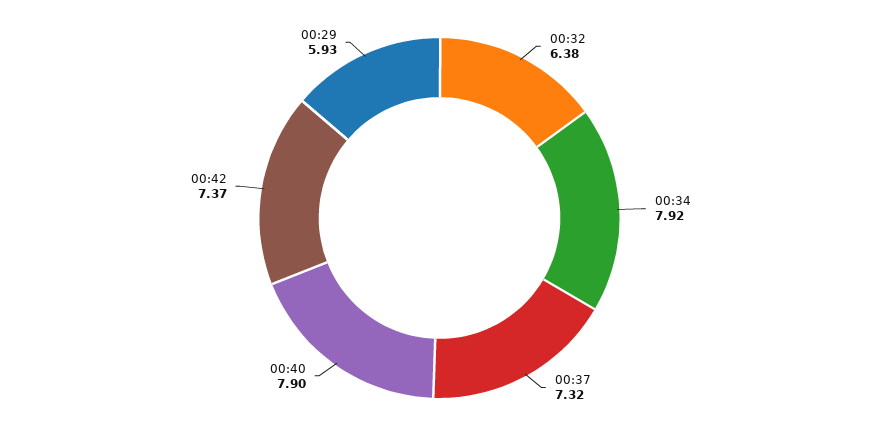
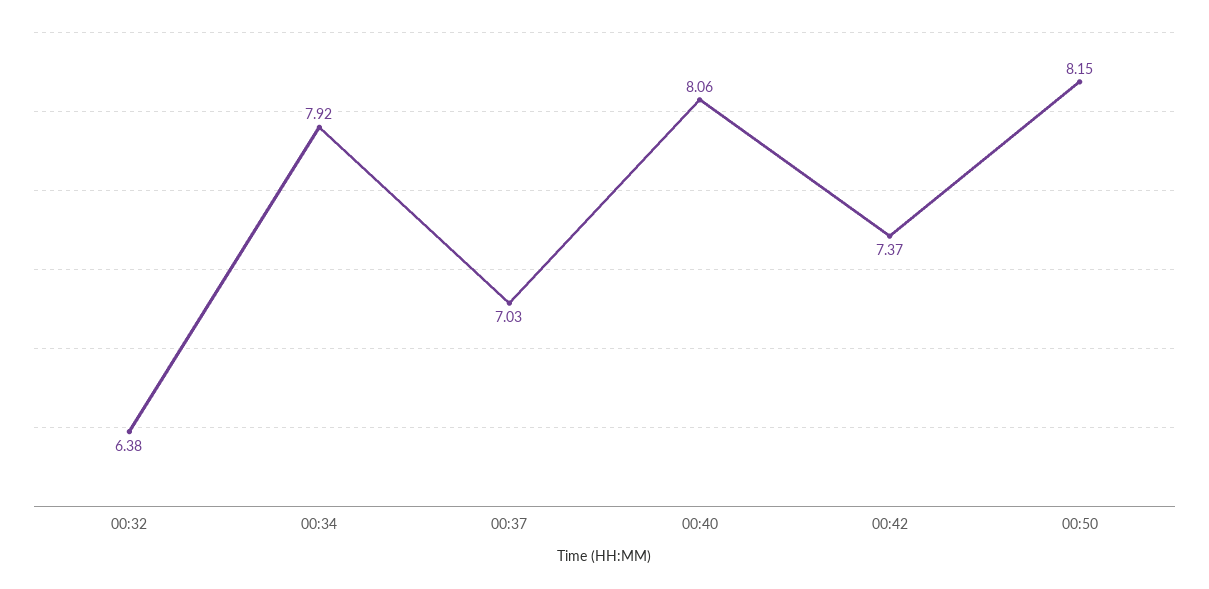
00:37: 7.32 -> 7.03
00:40: 7.9 -> 8.06
00:29: 5.93 -> none
00:50: none -> 8.15

